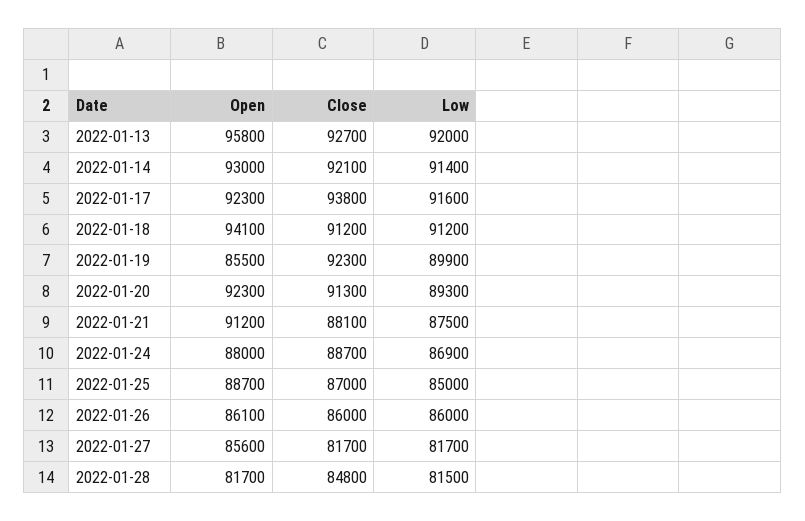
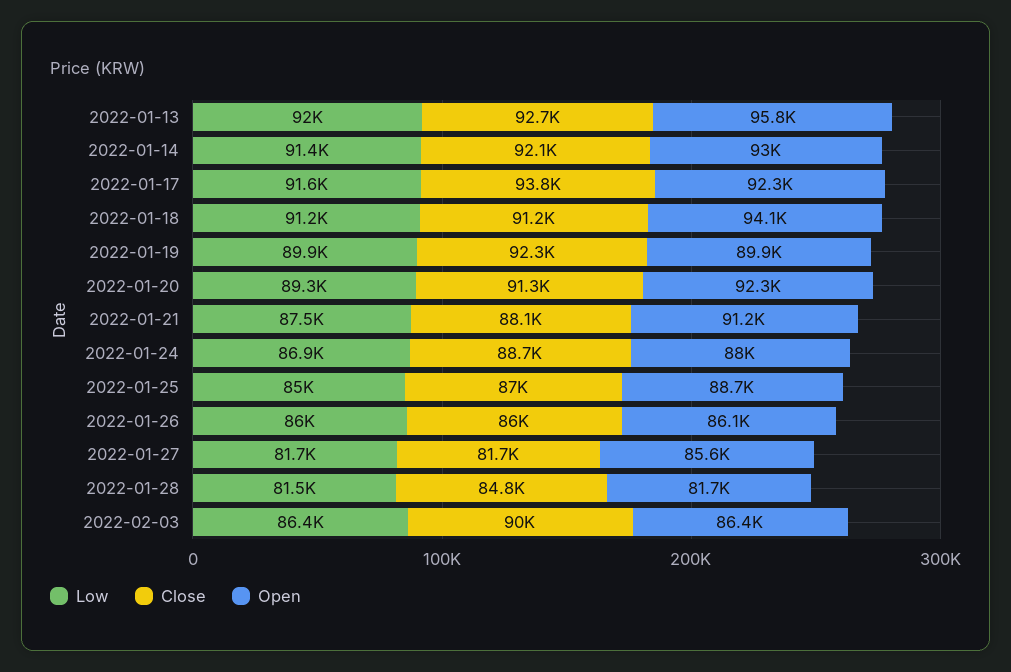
Open, 2022-01-19: 85500 -> 89900
Low, 2022-02-03: none -> 86400
Close, 2022-02-03: none -> 90000
Open, 2022-02-03: none -> 86400

